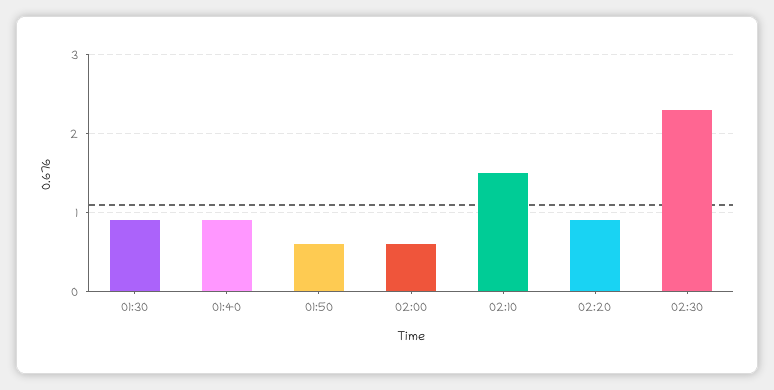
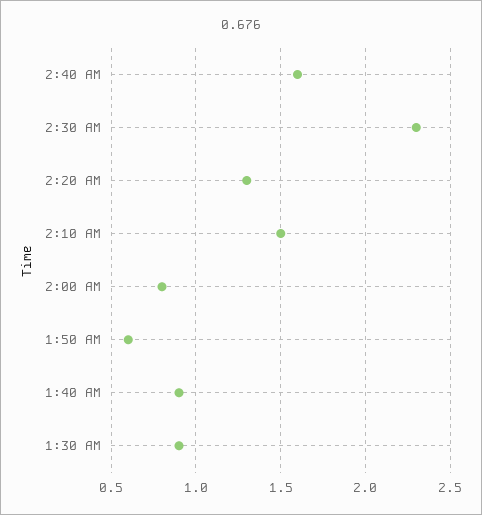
02:00: 0.6 -> 0.8
02:20: 0.9 -> 1.3
2:40 AM: none -> 1.6

